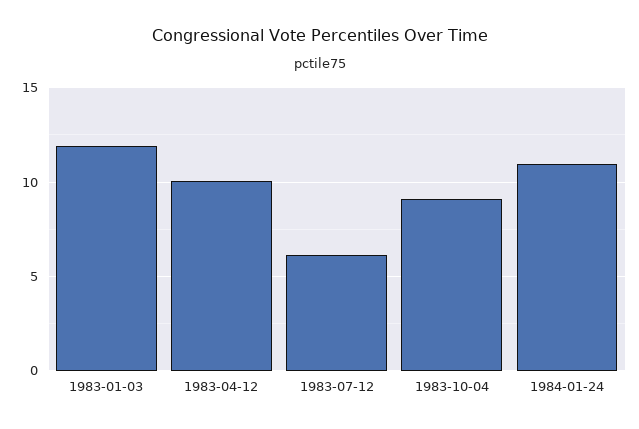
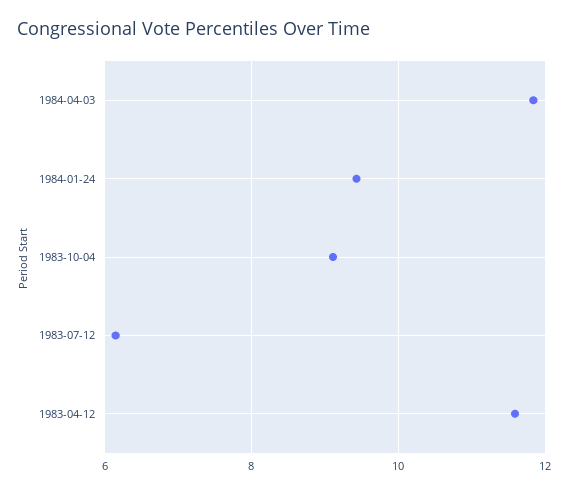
1983-01-03: 12 -> none
1983-04-12: 10 -> 11.6
1984-01-24: 11 -> 9.4
1984-04-03: none -> 11.8

